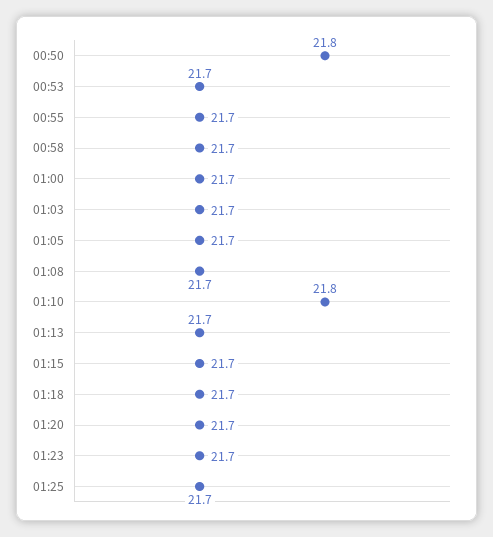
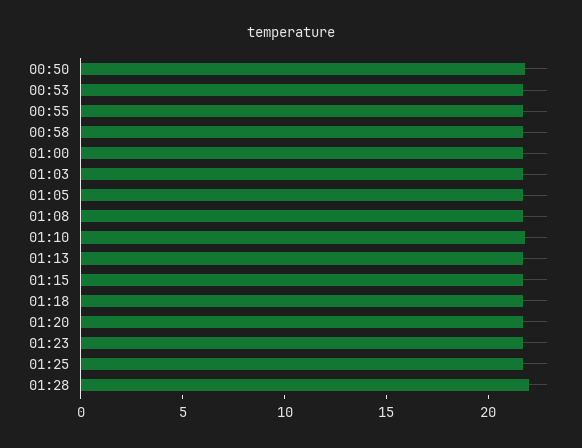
01:28: none -> 22

